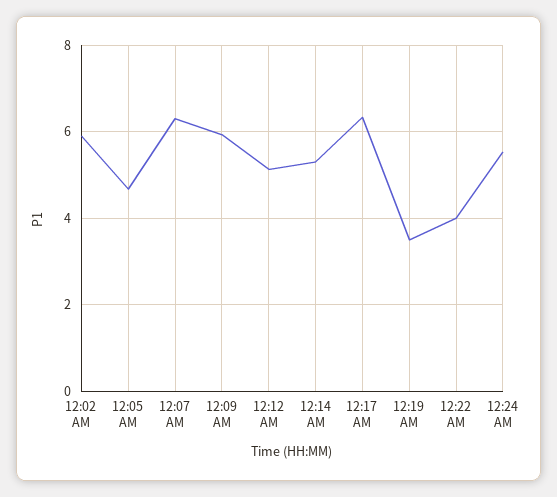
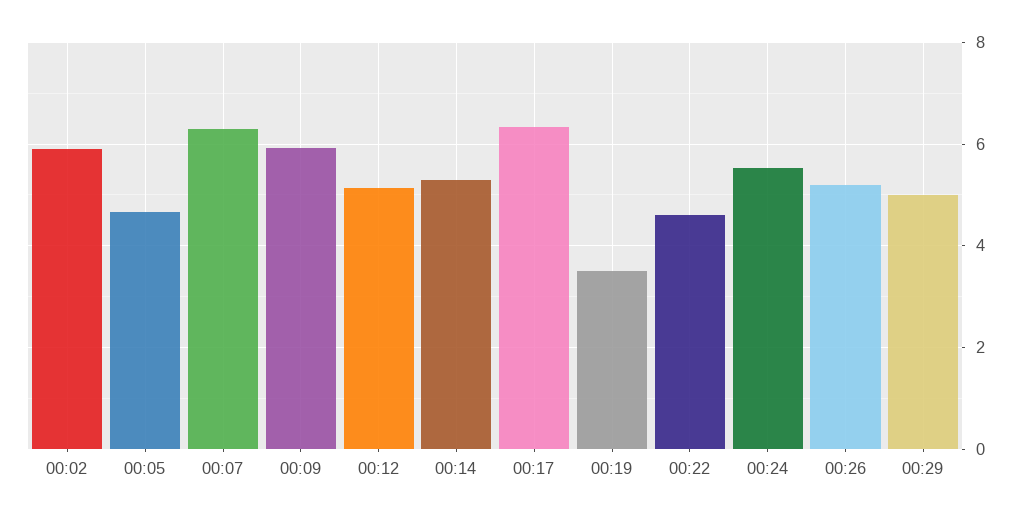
12:22 AM: 4 -> 4.6
00:26: none -> 5.2
00:29: none -> 5

